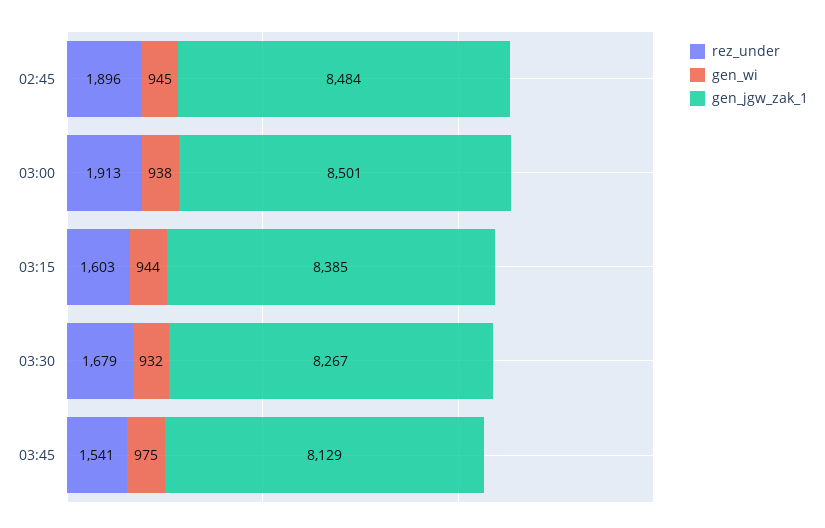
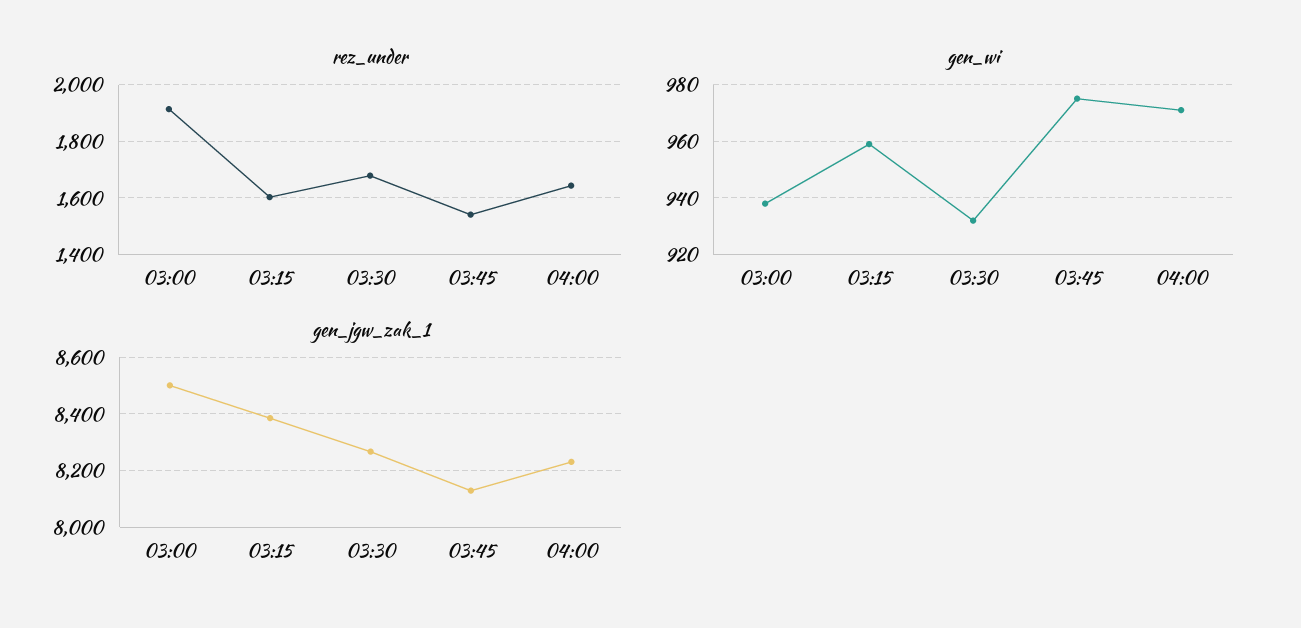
rez_under, 02:45: 1896 -> none
gen_wi, 02:45: 945 -> none
gen_jgw_zak_1, 02:45: 8484 -> none
gen_wi, 03:15: 944 -> 960
rez_under, 04:00: none -> 1650
gen_wi, 04:00: none -> 970
gen_jgw_zak_1, 04:00: none -> 8225

